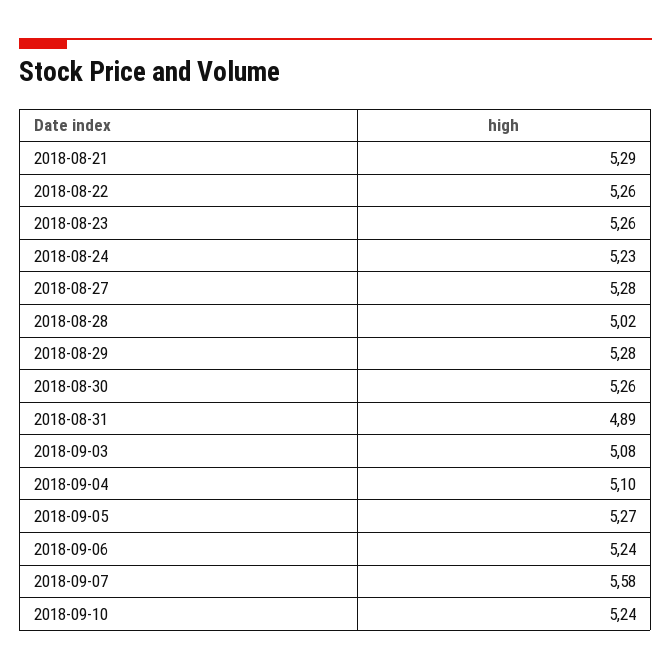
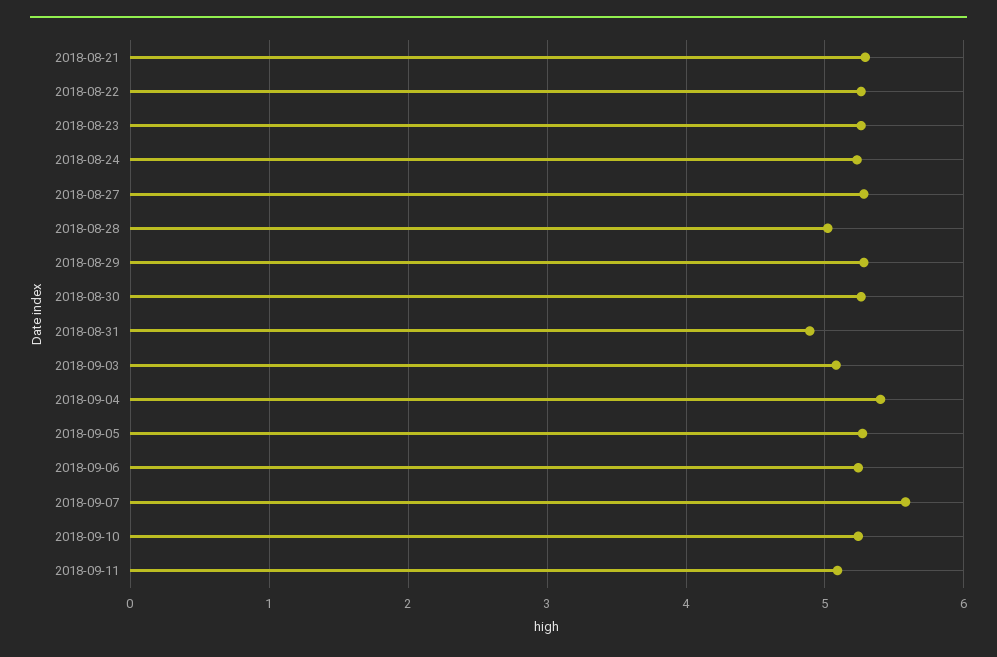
2018-09-04: 5.1 -> 5.4
2018-09-11: none -> 5.1

